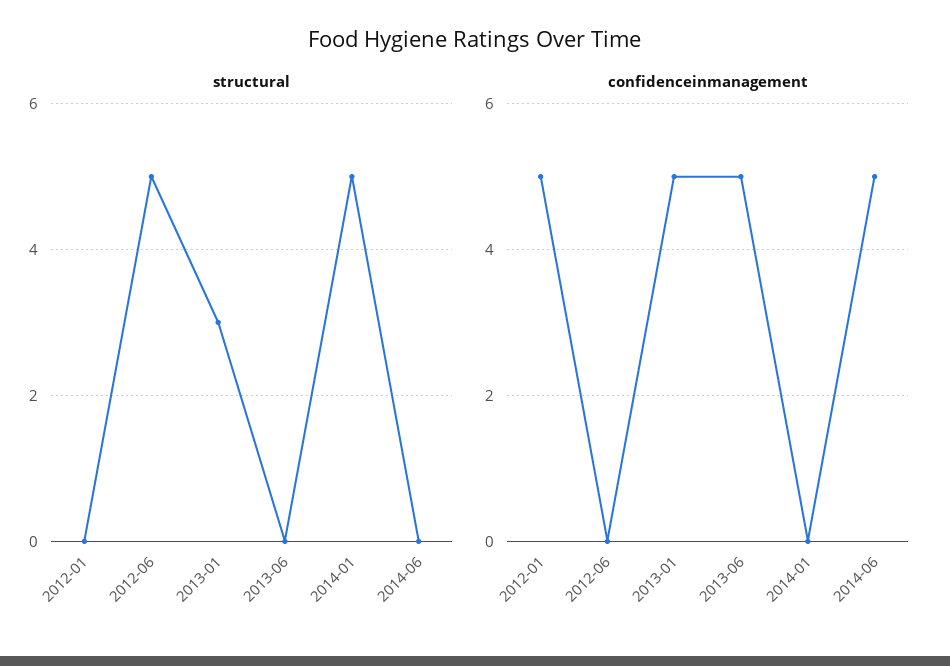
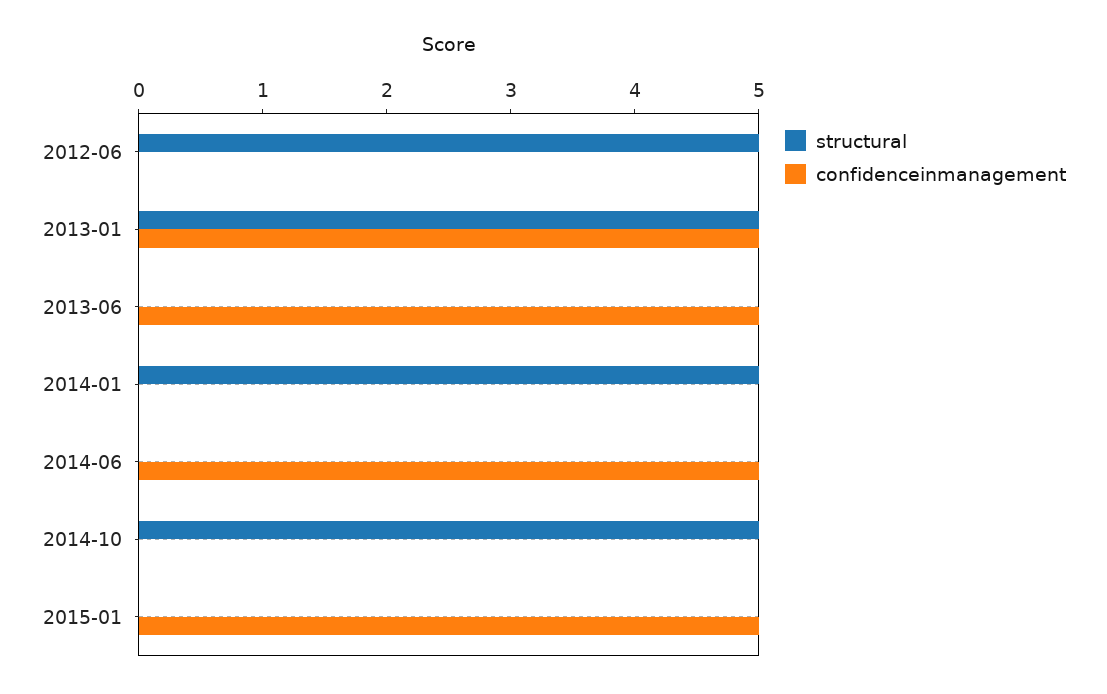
structural, 2012-01: 0 -> none
structural, 2013-01: 3 -> 5
confidenceinmanagement, 2012-01: 5 -> none
structural, 2014-10: none -> 5
confidenceinmanagement, 2014-10: none -> 0
structural, 2015-01: none -> 0
confidenceinmanagement, 2015-01: none -> 5

